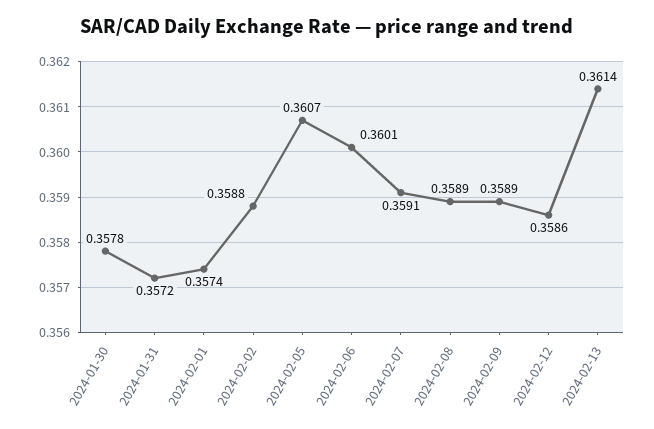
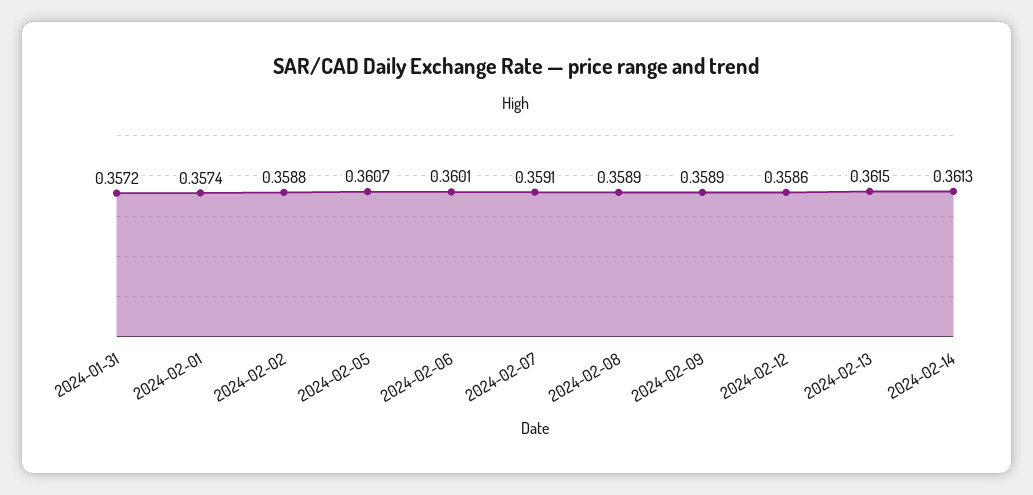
2024-01-30: 0.3578 -> none
2024-02-13: 0.3614 -> 0.3615
2024-02-14: none -> 0.3613

